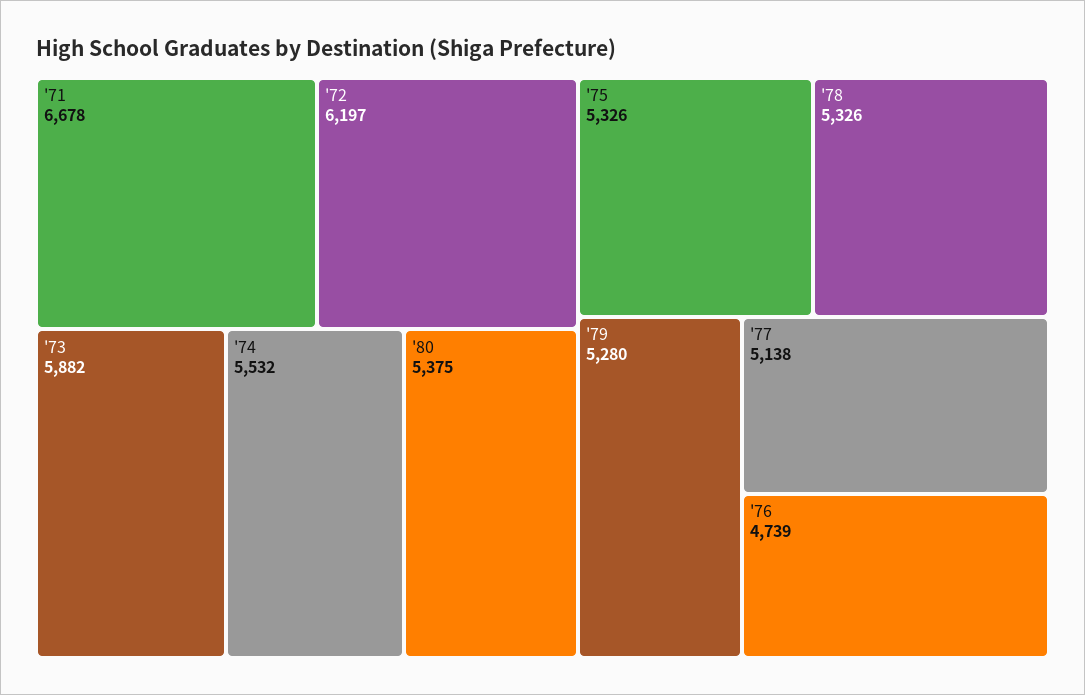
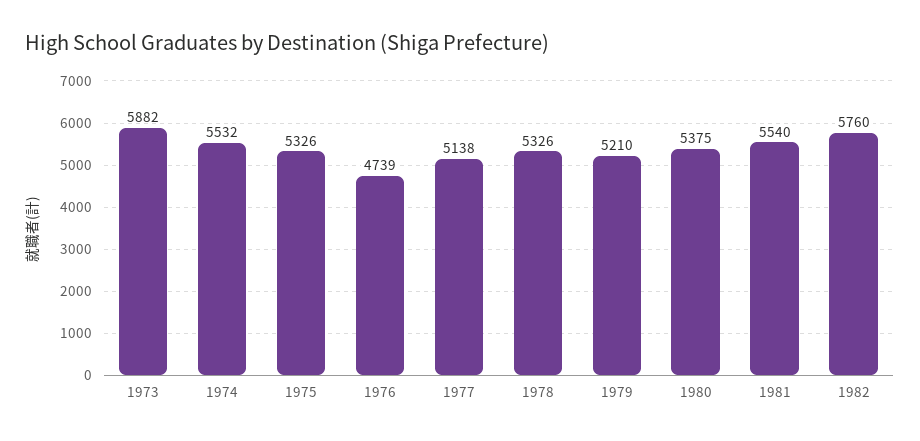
'71: 6678 -> none
'72: 6197 -> none
'79: 5280 -> 5210
1981: none -> 5540
1982: none -> 5760

